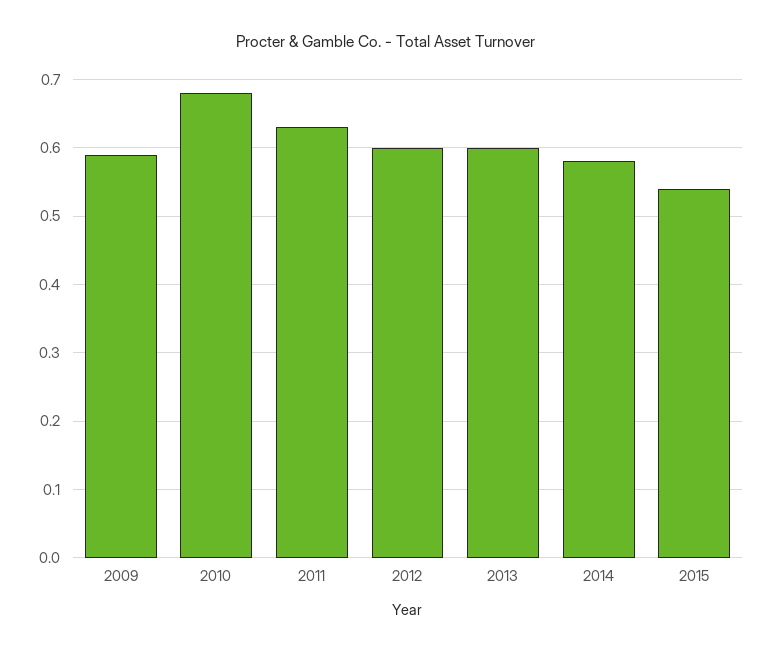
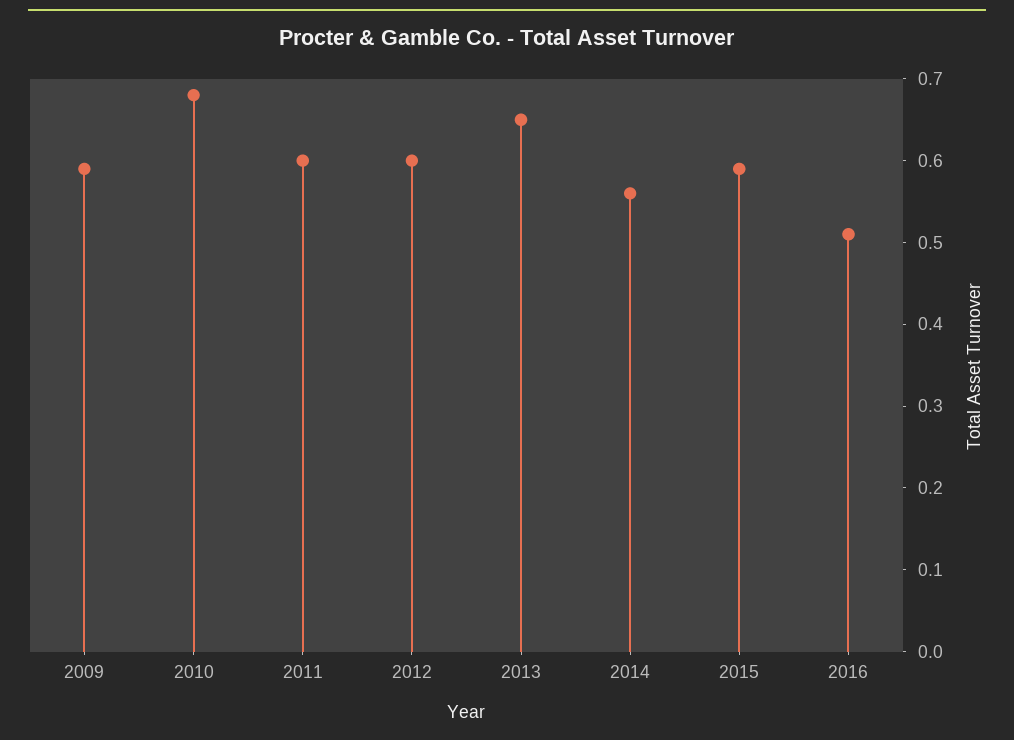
2011: 0.63 -> 0.6
2013: 0.6 -> 0.65
2014: 0.58 -> 0.56
2015: 0.54 -> 0.59
2016: none -> 0.51

